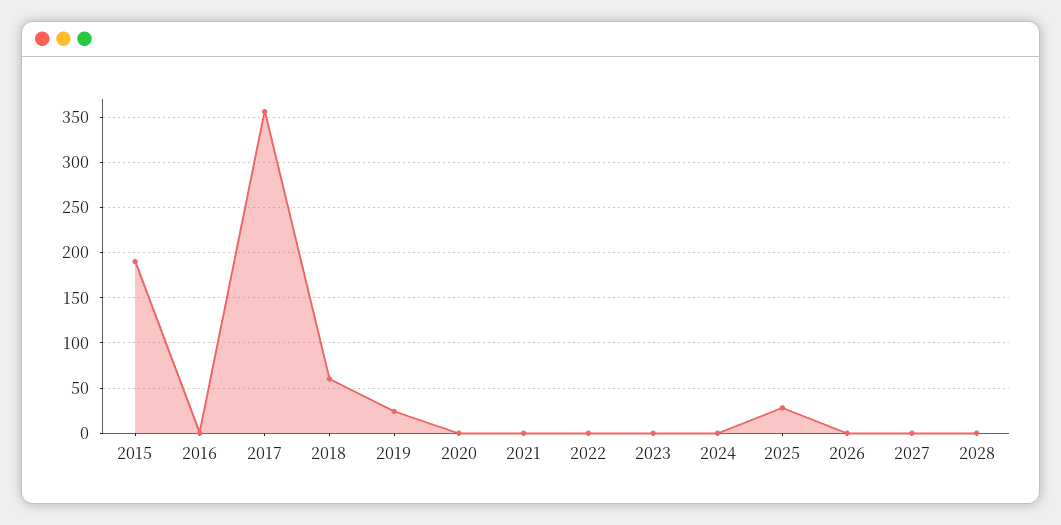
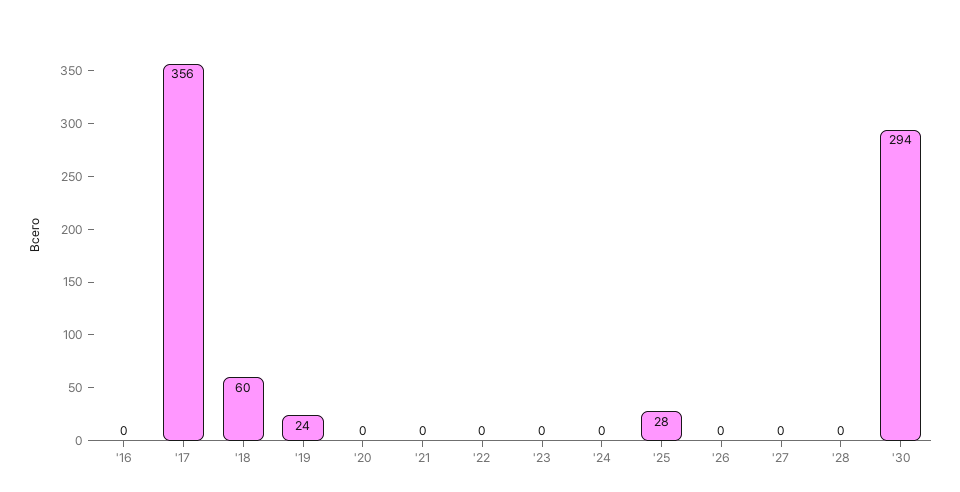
2015: 190 -> none
'30: none -> 294

